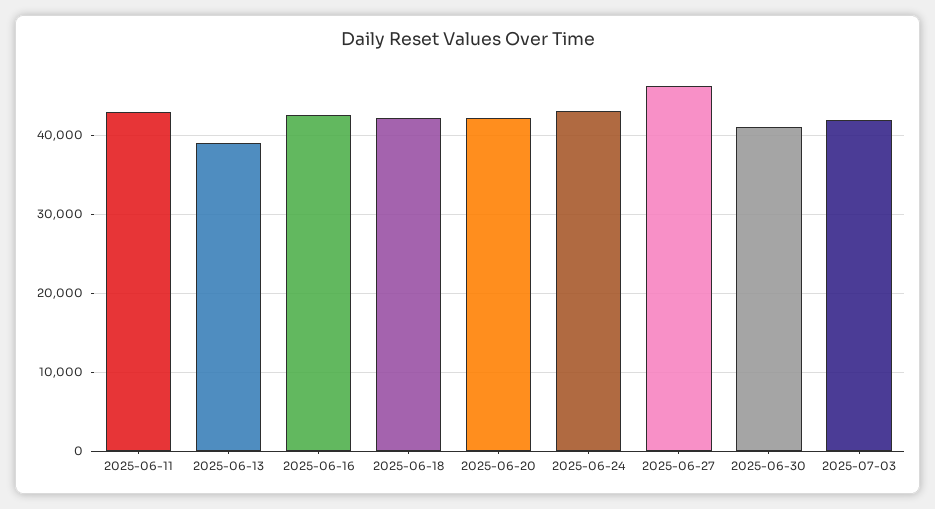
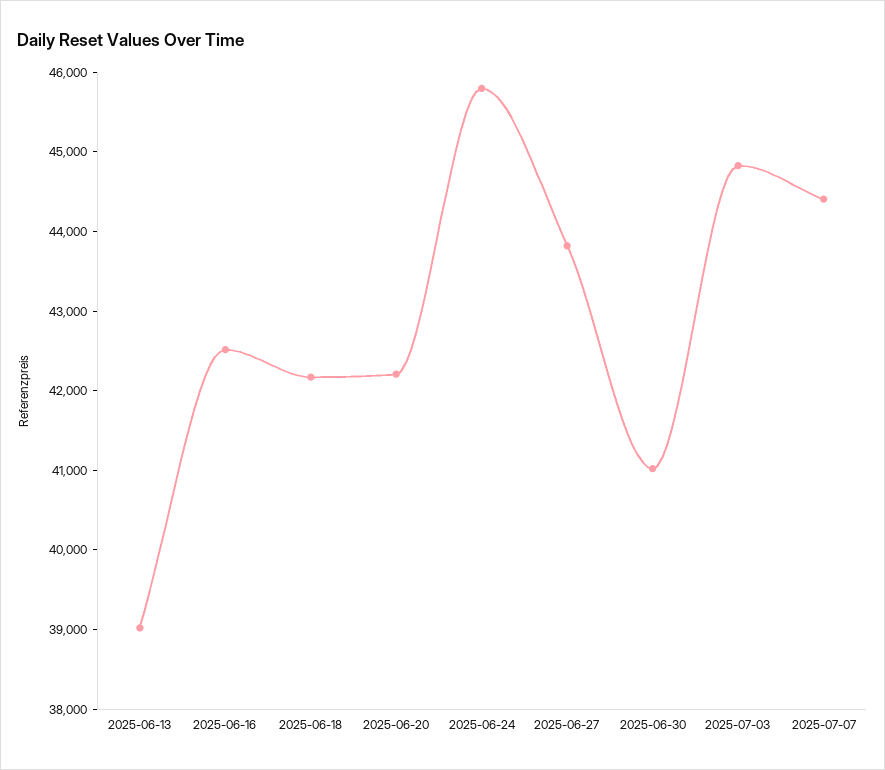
2025-06-11: 43000 -> none
2025-06-24: 43000 -> 45800
2025-06-27: 46000 -> 43800
2025-07-03: 42000 -> 44800
2025-07-07: none -> 44400

